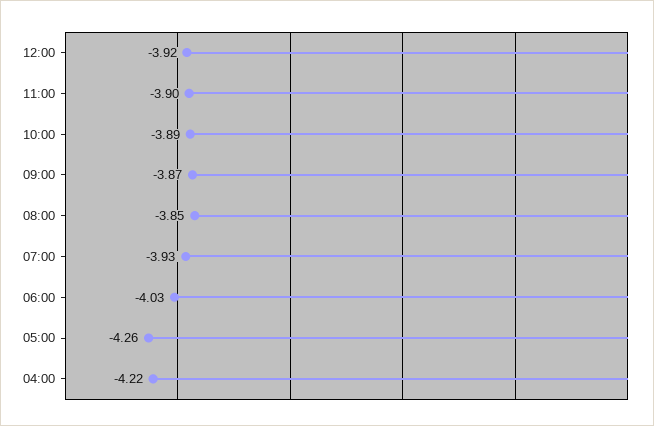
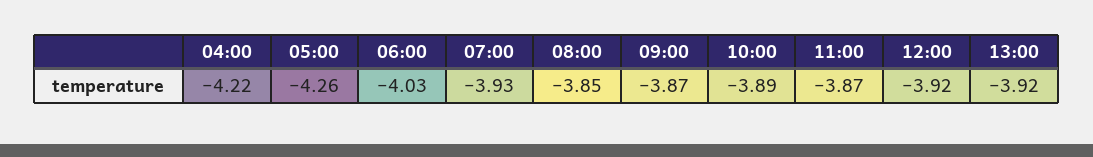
11:00: -3.9 -> -3.87
13:00: none -> -3.92

